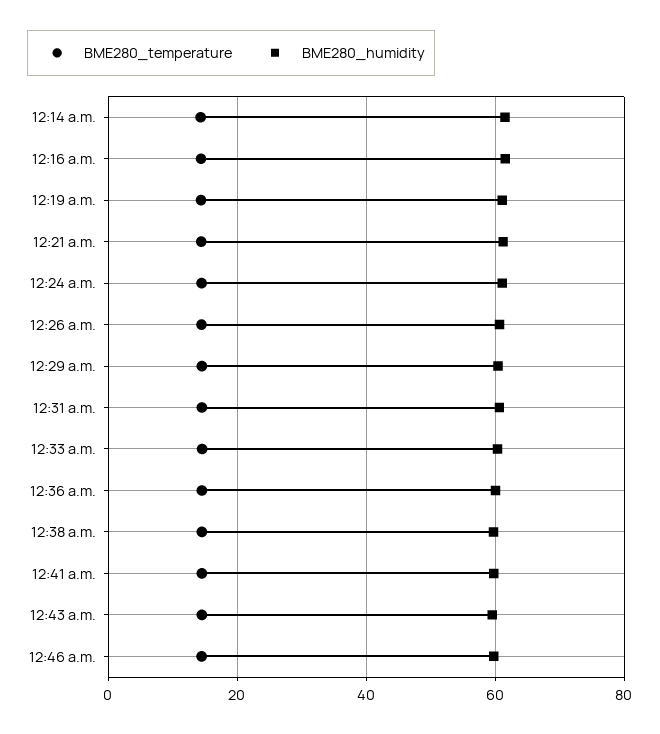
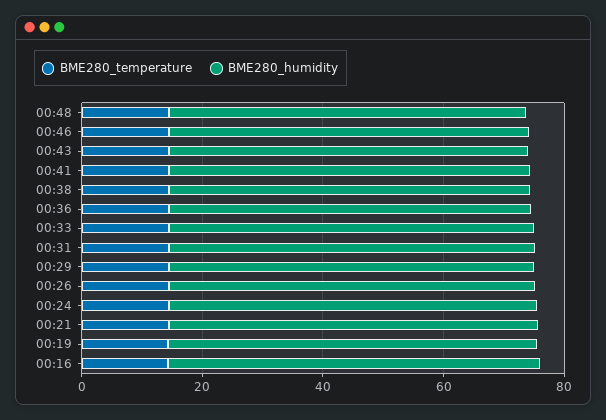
BME280_temperature, 12:14 a.m.: 14 -> none
BME280_humidity, 12:14 a.m.: 62 -> none
BME280_temperature, 00:48: none -> 15
BME280_humidity, 00:48: none -> 60

